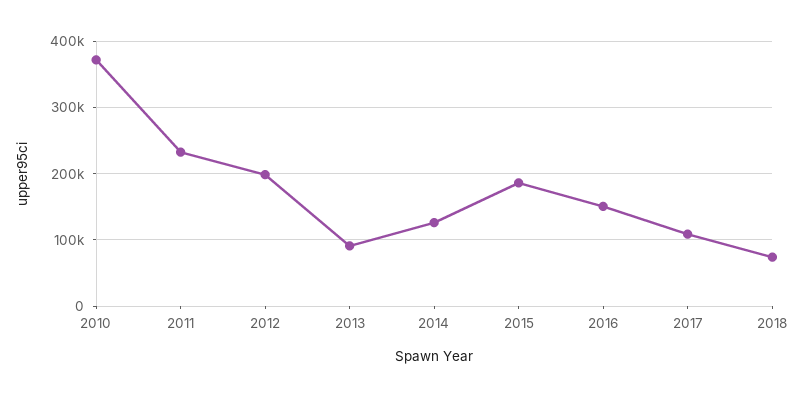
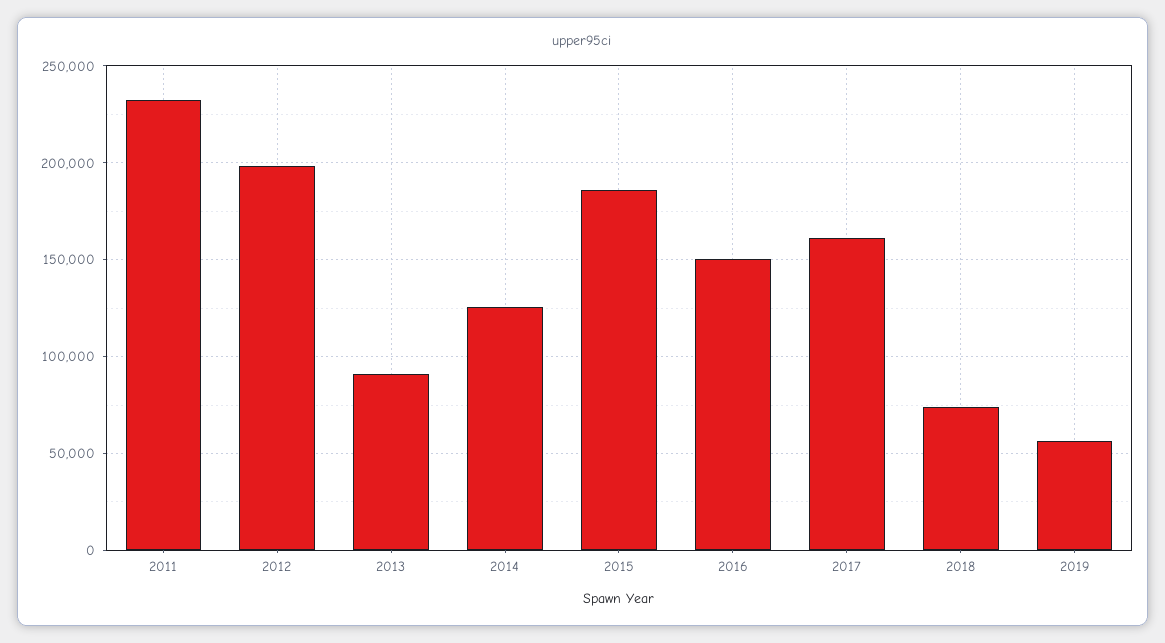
2010: 370000 -> none
2017: 110000 -> 160000
2019: none -> 55000

